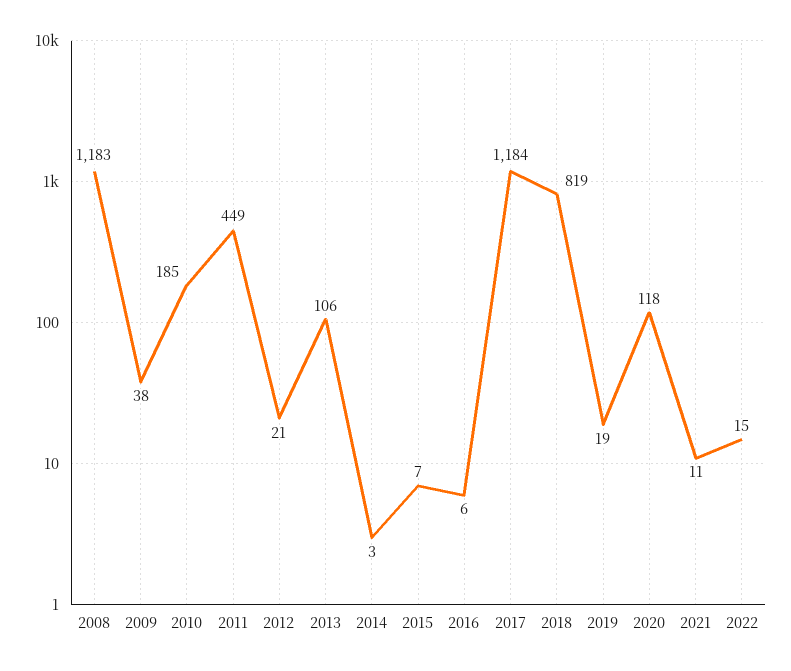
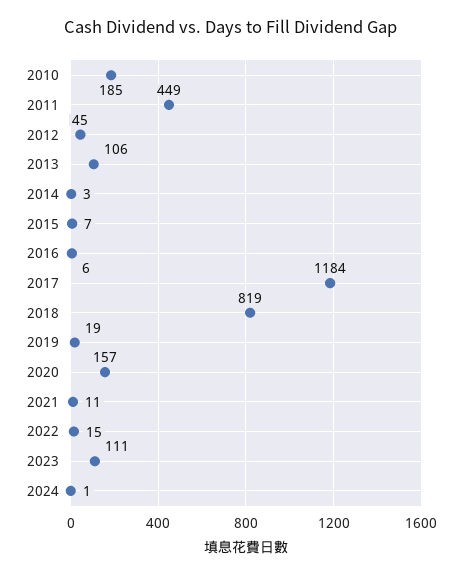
2008: 1183 -> none
2009: 38 -> none
2012: 21 -> 45
2020: 118 -> 157
2023: none -> 111
2024: none -> 1

